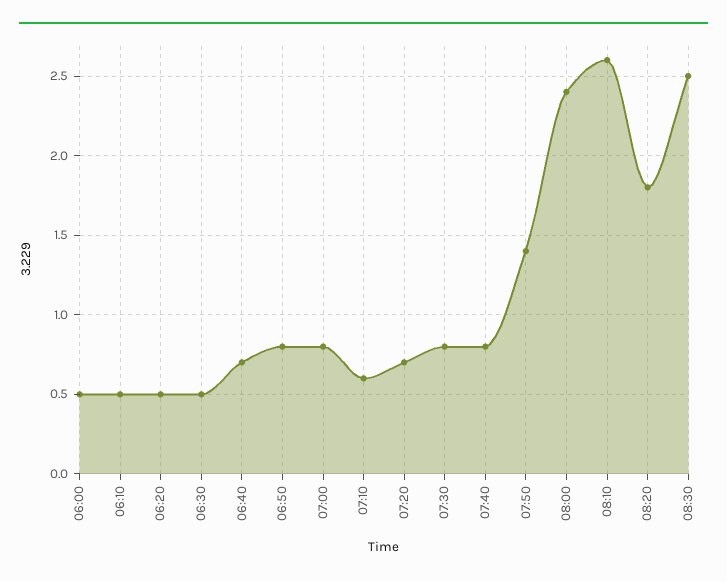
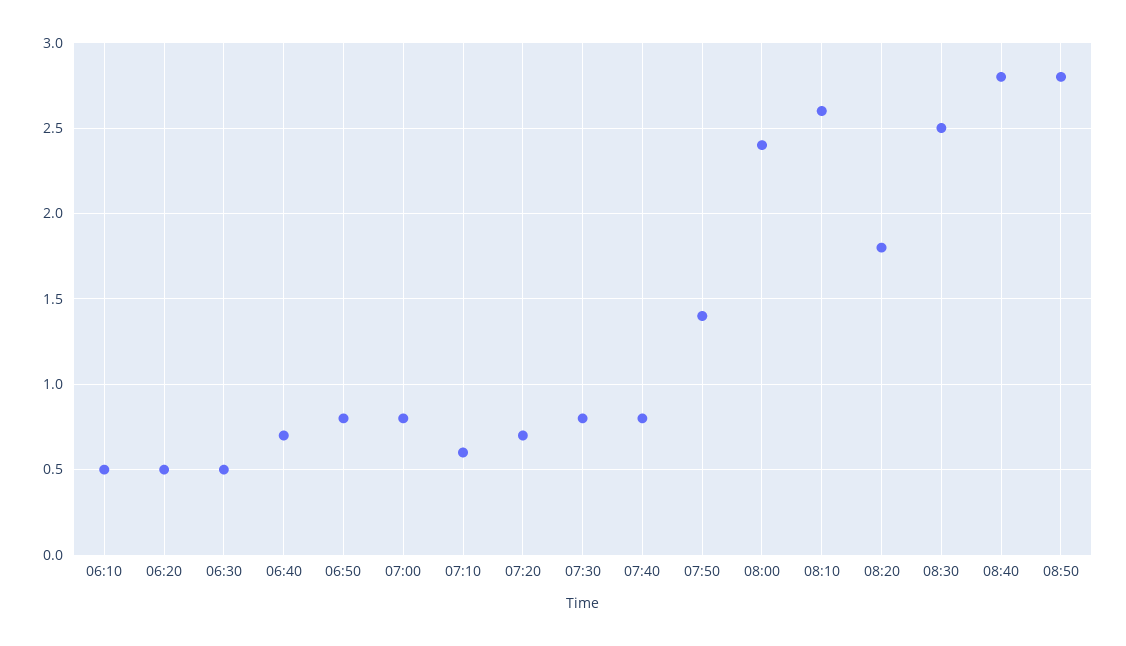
06:00: 0.5 -> none
08:40: none -> 2.8
08:50: none -> 2.8

